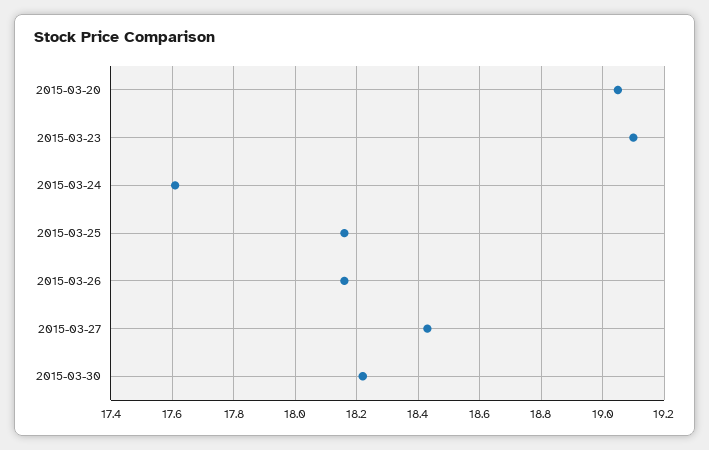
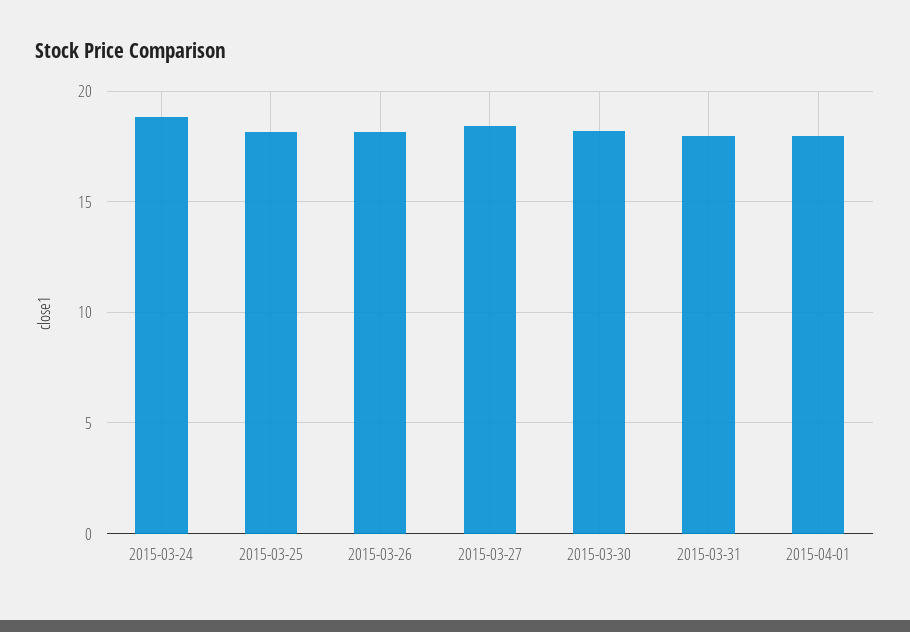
2015-03-20: 19.05 -> none
2015-03-23: 19.1 -> none
2015-03-24: 17.6 -> 19
2015-03-31: none -> 18
2015-04-01: none -> 18

